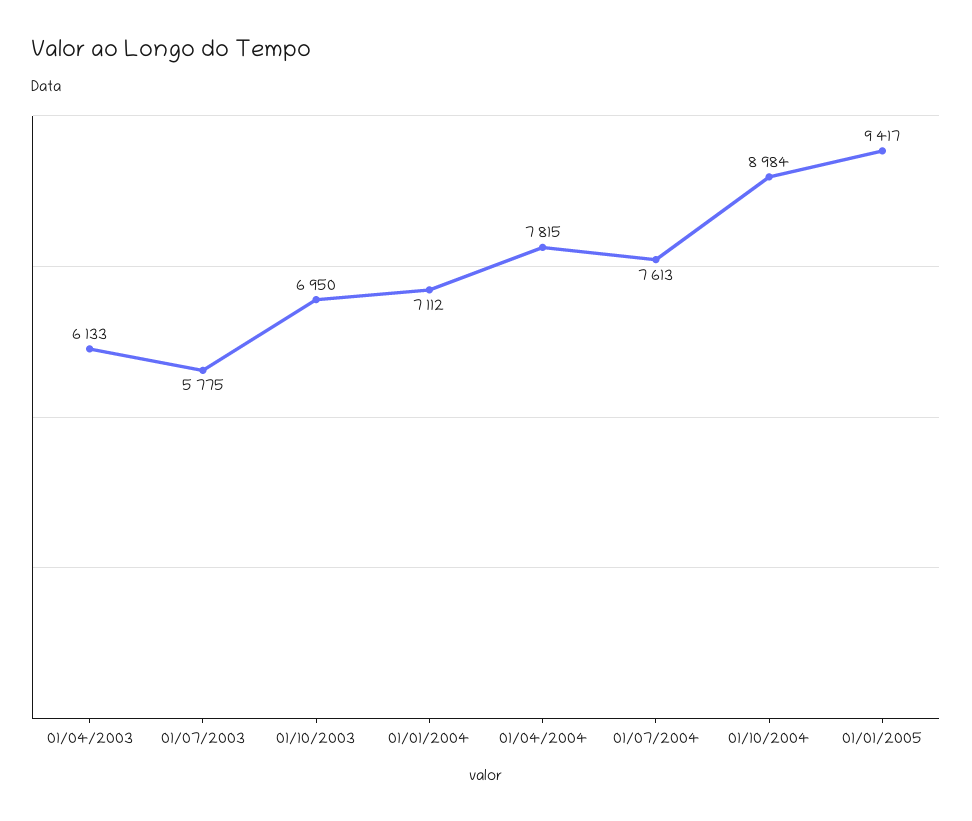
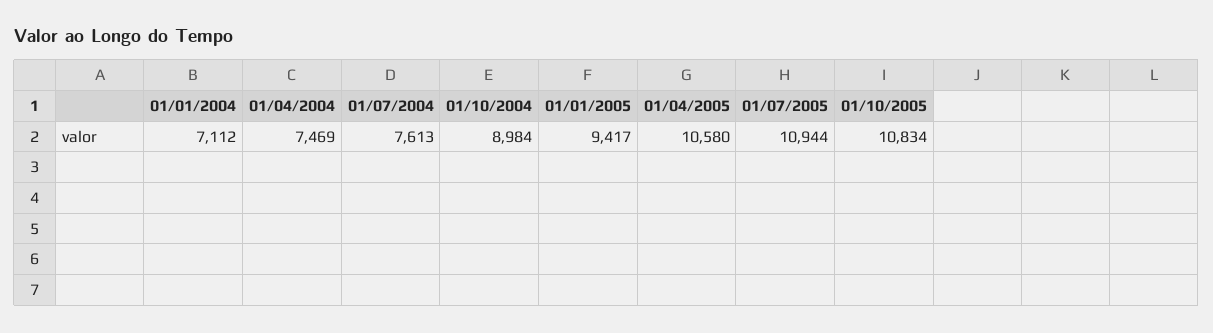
01/04/2003: 6133 -> none
01/07/2003: 5775 -> none
01/10/2003: 6950 -> none
01/04/2004: 7815 -> 7469
01/04/2005: none -> 10580
01/07/2005: none -> 10944
01/10/2005: none -> 10834

